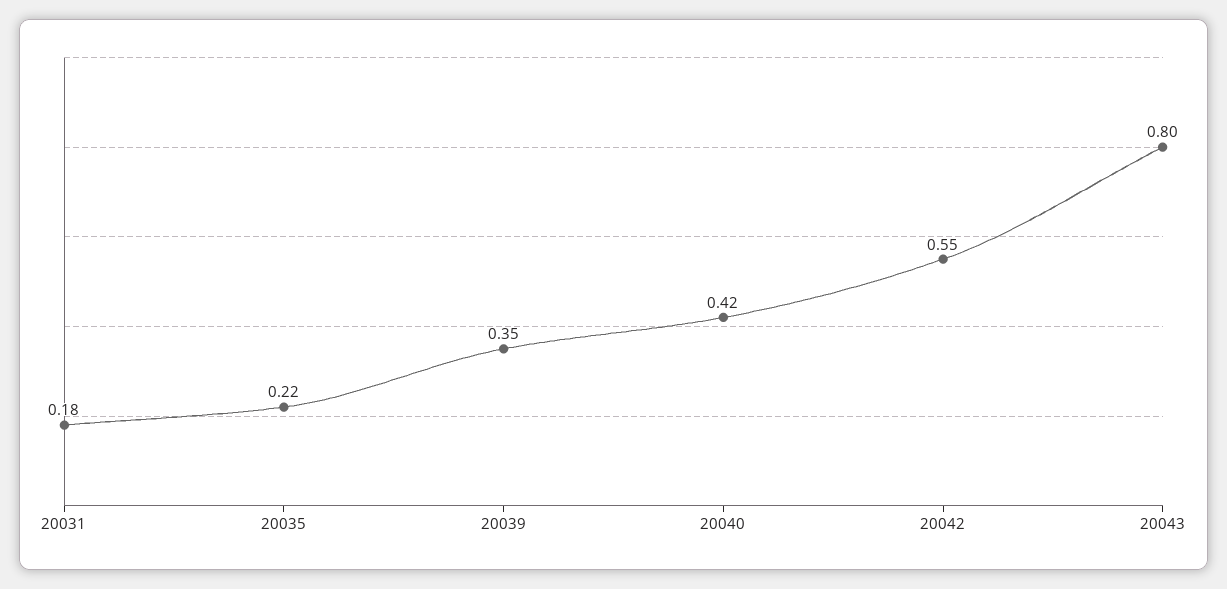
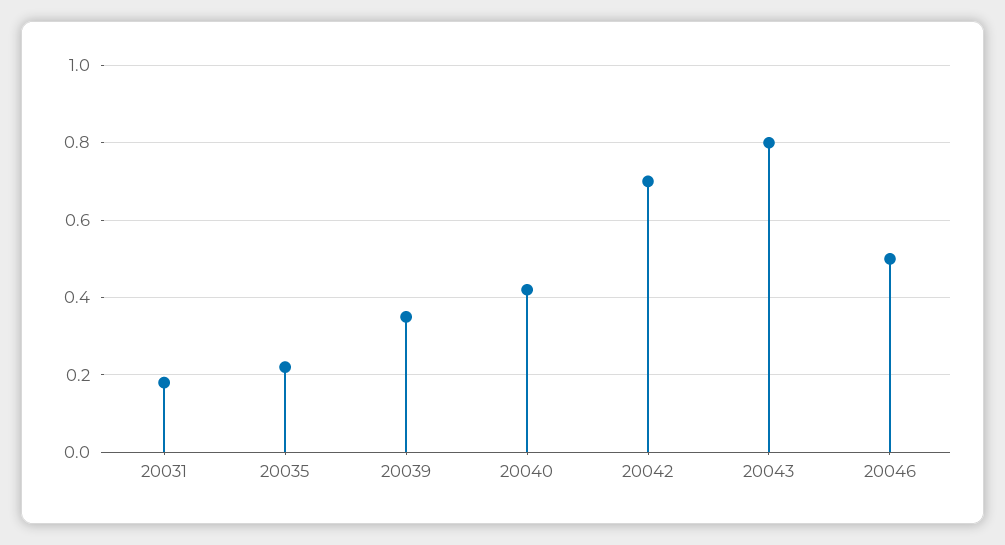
20042: 0.55 -> 0.7
20046: none -> 0.5

